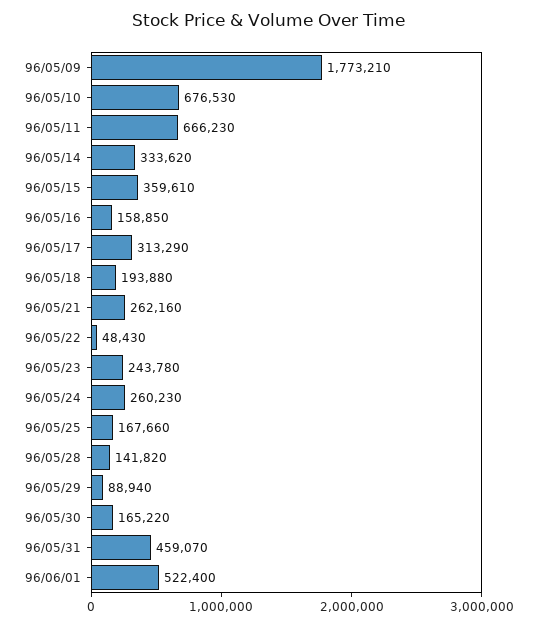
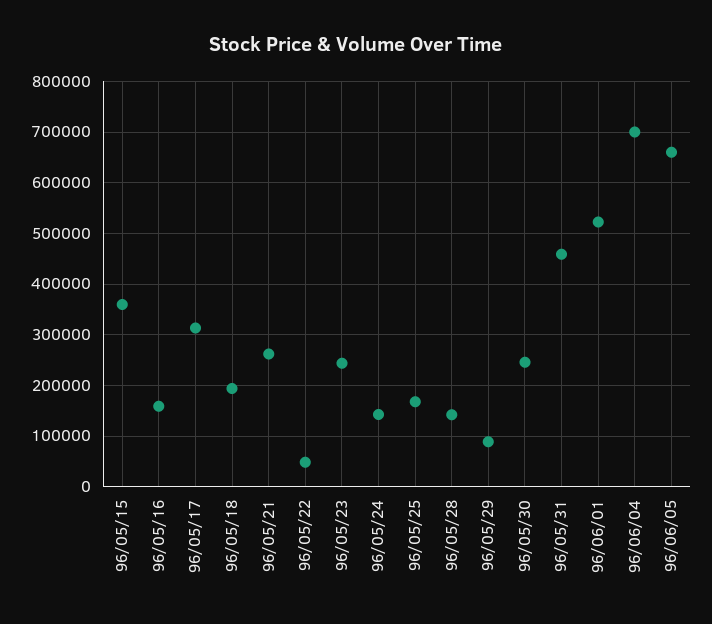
96/05/09: 1773210 -> none
96/05/10: 676530 -> none
96/05/11: 666230 -> none
96/05/14: 333620 -> none
96/05/24: 260230 -> 140000
96/05/30: 165220 -> 240000
96/06/04: none -> 700000
96/06/05: none -> 660000

